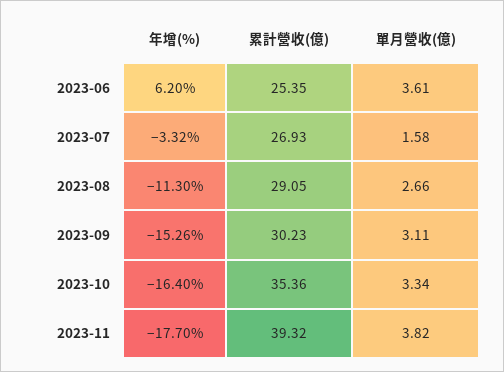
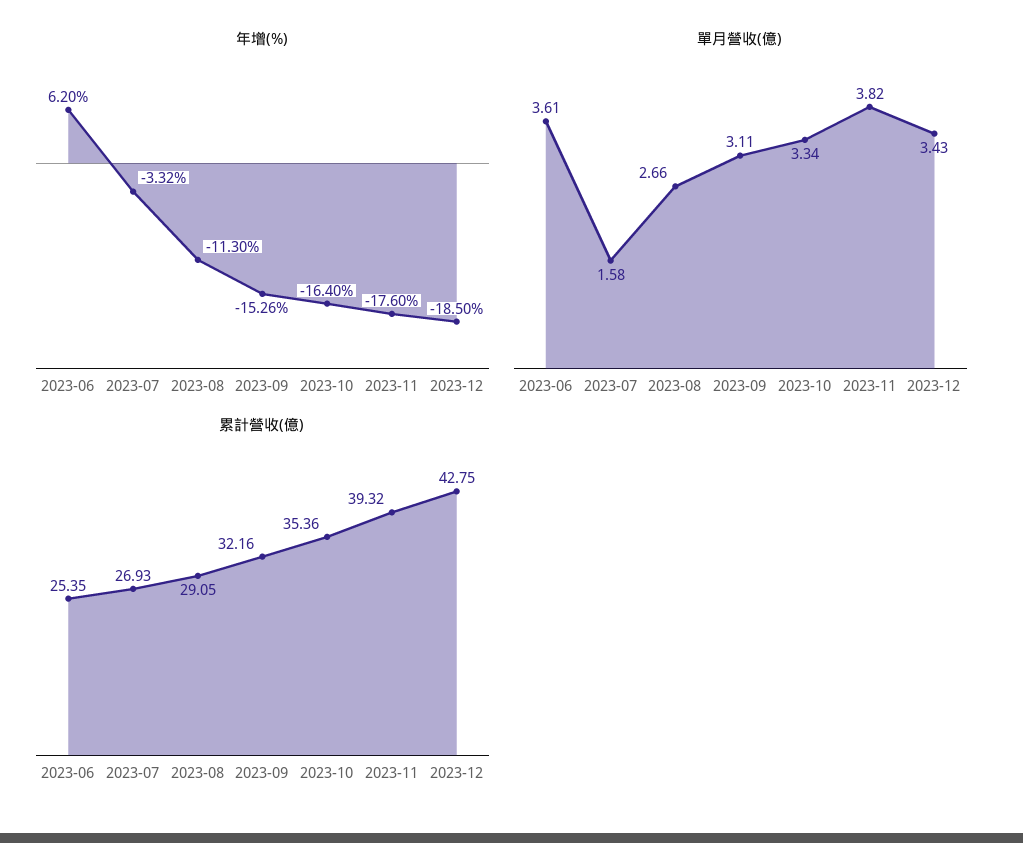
累計營收(億), 2023-09: 30.23 -> 32.16
年增(%), 2023-11: -17.7 -> -17.6
年增(%), 2023-12: none -> -18.5
單月營收(億), 2023-12: none -> 3.43
累計營收(億), 2023-12: none -> 42.75

